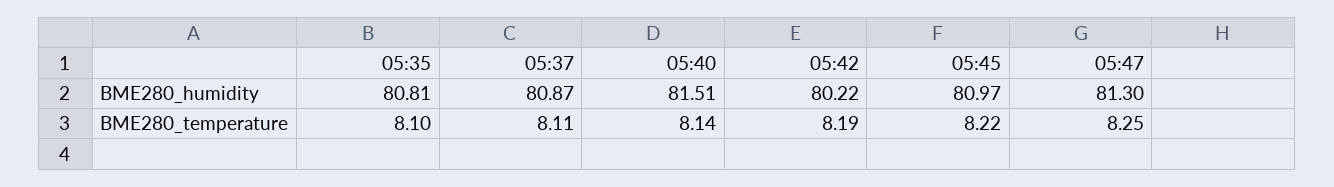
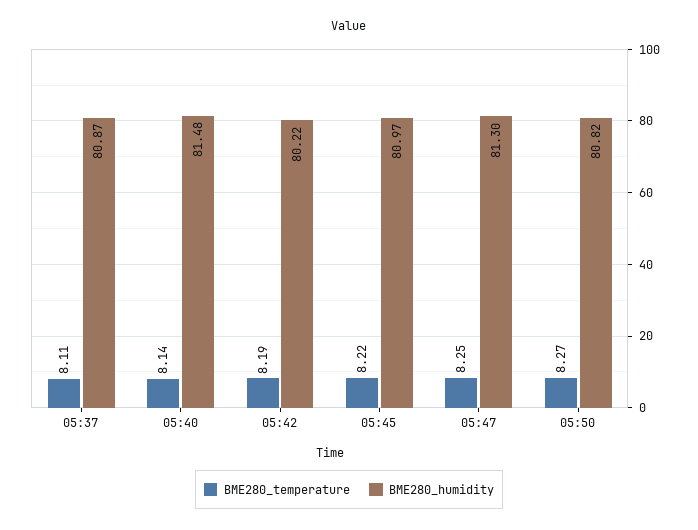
BME280_humidity, 05:35: 80.81 -> none
BME280_humidity, 05:40: 81.51 -> 81.48
BME280_temperature, 05:35: 8.1 -> none
BME280_temperature, 05:50: none -> 8.27
BME280_humidity, 05:50: none -> 80.82

